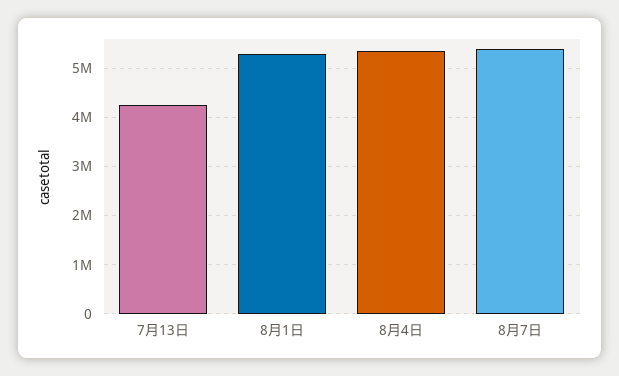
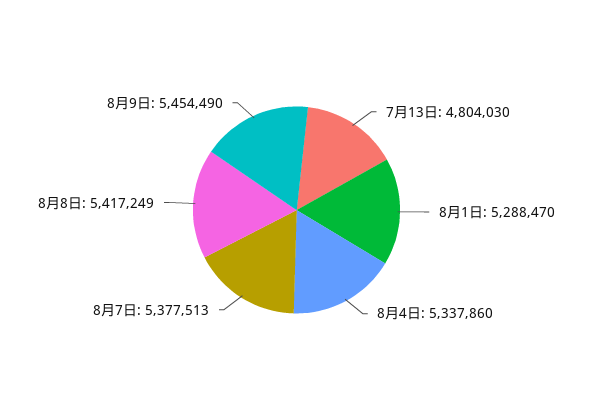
7月13日: 4200000 -> 4804030
8月8日: none -> 5417249
8月9日: none -> 5454490

